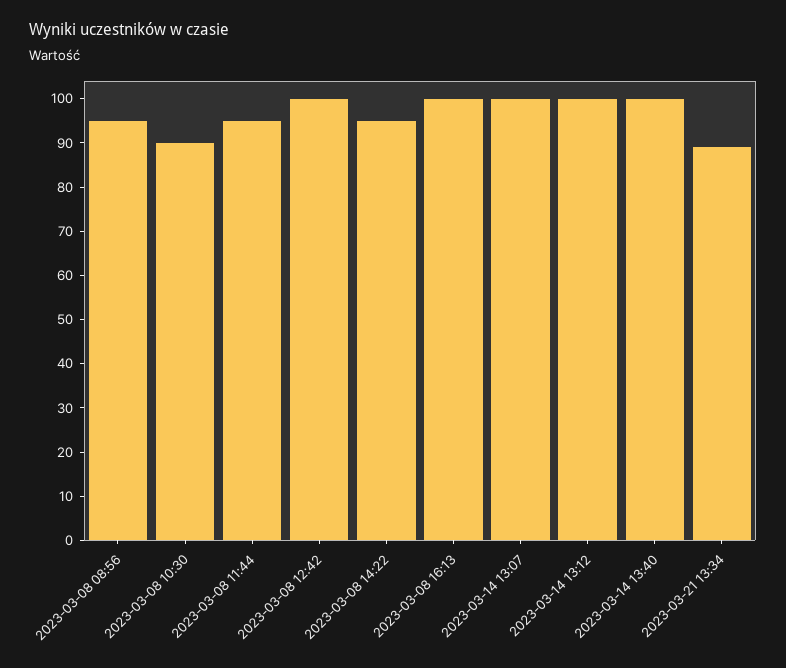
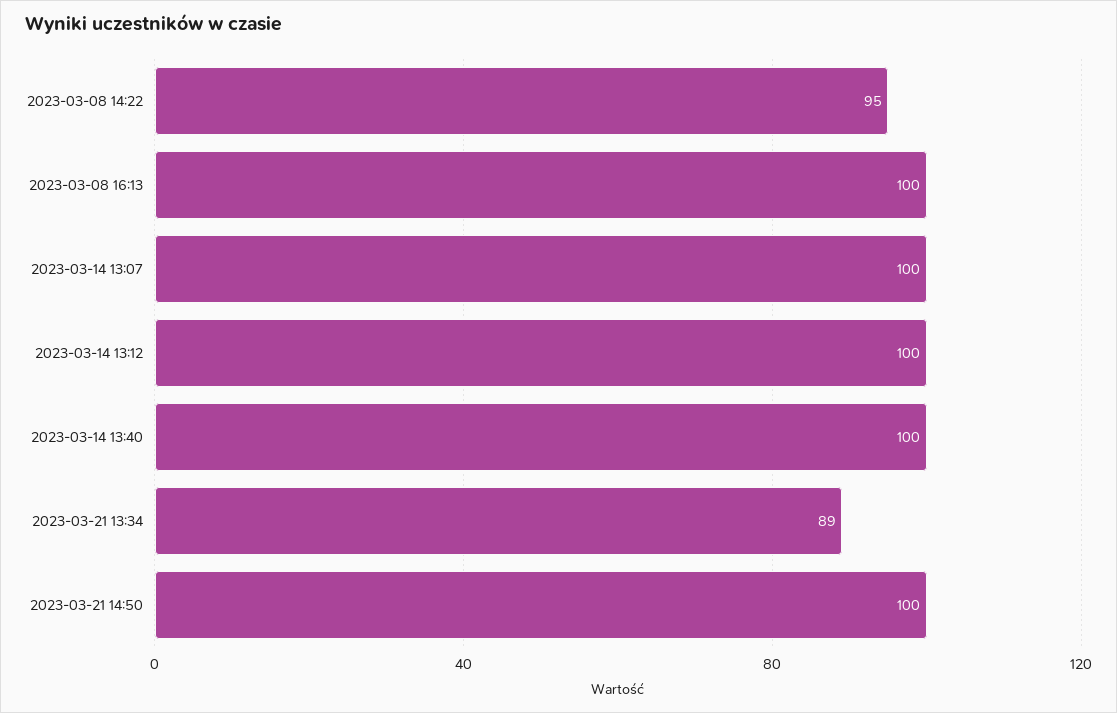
2023-03-08 08:56: 95 -> none
2023-03-08 10:30: 90 -> none
2023-03-08 11:44: 95 -> none
2023-03-08 12:42: 100 -> none
2023-03-21 14:50: none -> 100

